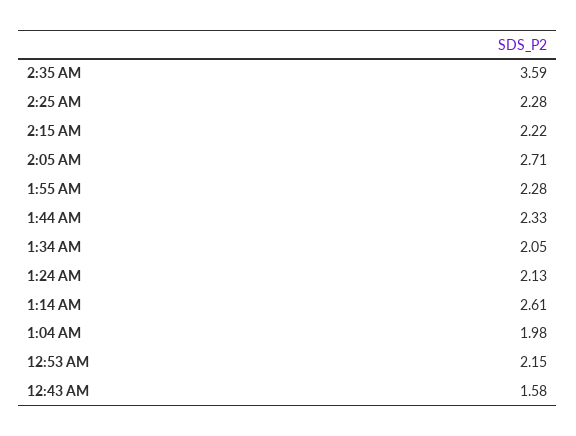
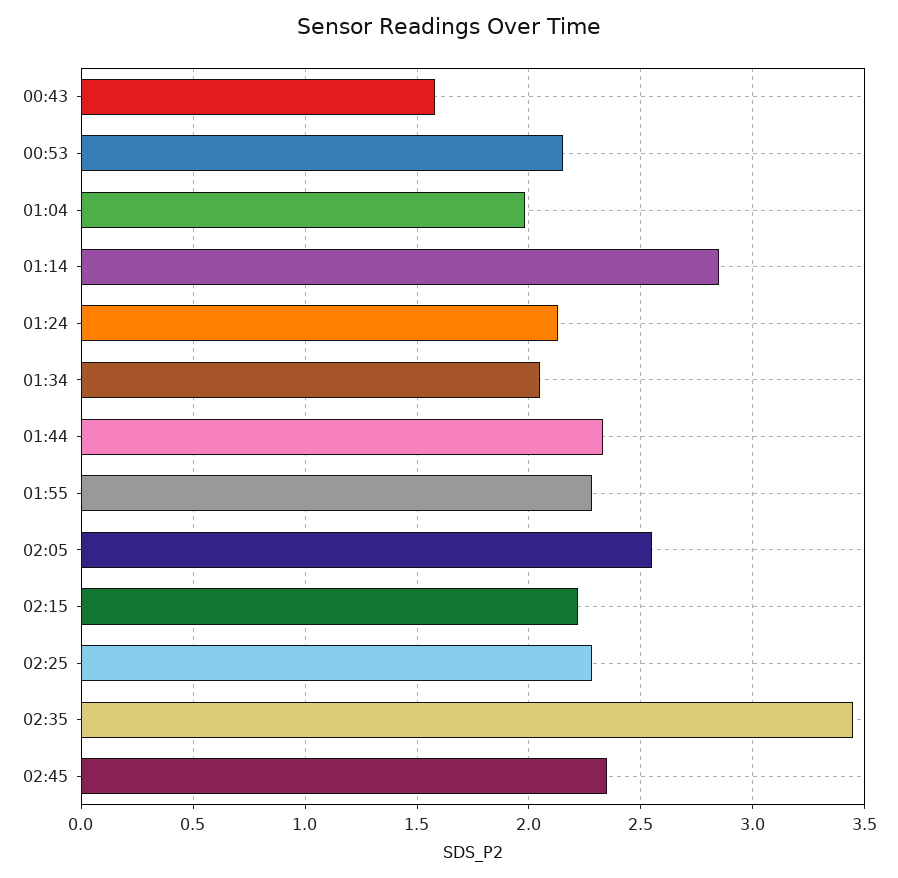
2:35 AM: 3.59 -> 3.45
2:05 AM: 2.71 -> 2.55
1:14 AM: 2.61 -> 2.85
02:45: none -> 2.35

